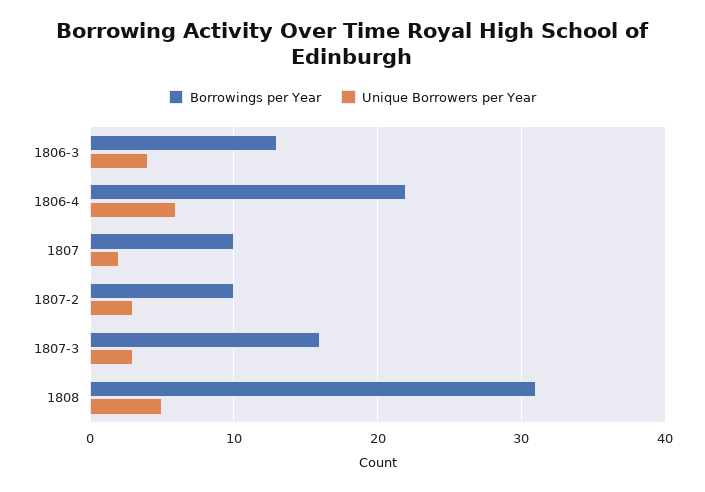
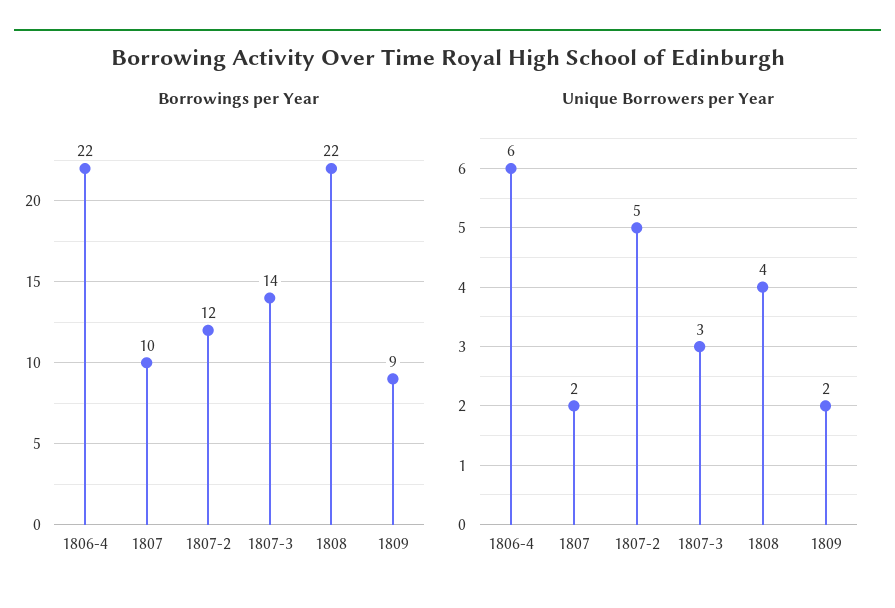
Borrowings per Year, 1806-3: 13 -> none
Unique Borrowers per Year, 1806-3: 4 -> none
Borrowings per Year, 1807-2: 10 -> 12
Unique Borrowers per Year, 1807-2: 3 -> 5
Borrowings per Year, 1807-3: 16 -> 14
Borrowings per Year, 1808: 31 -> 22
Unique Borrowers per Year, 1808: 5 -> 4
Borrowings per Year, 1809: none -> 9
Unique Borrowers per Year, 1809: none -> 2

